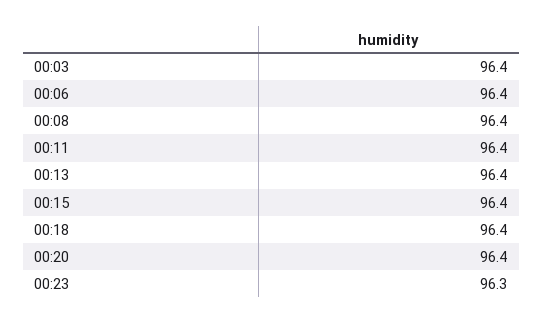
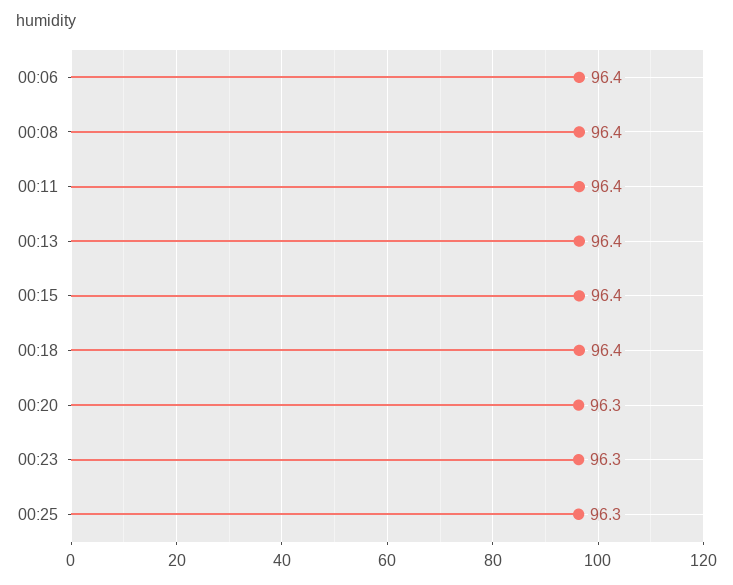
00:03: 96.4 -> none
00:20: 96.4 -> 96.3
00:25: none -> 96.3

